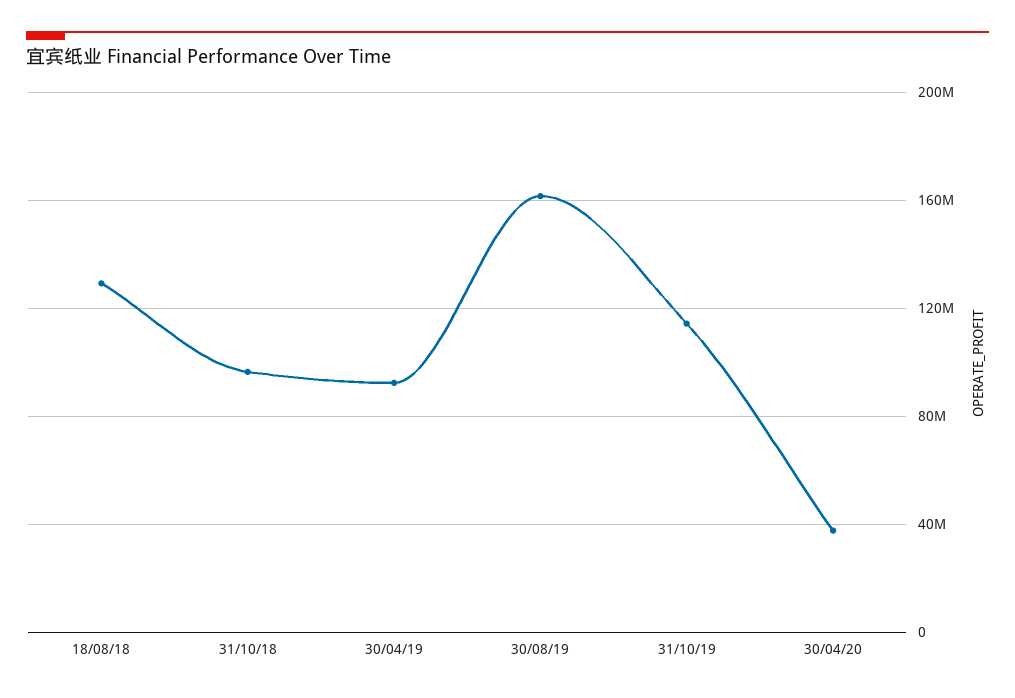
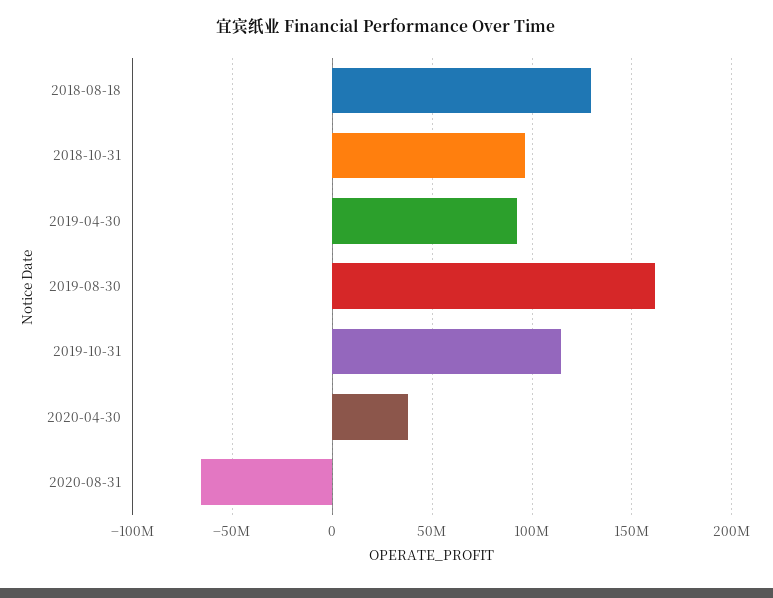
2020-08-31: none -> -65000000

